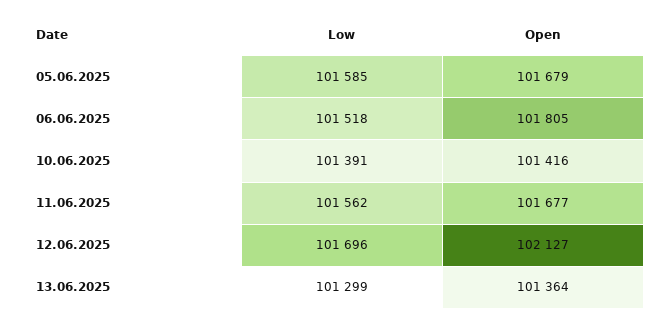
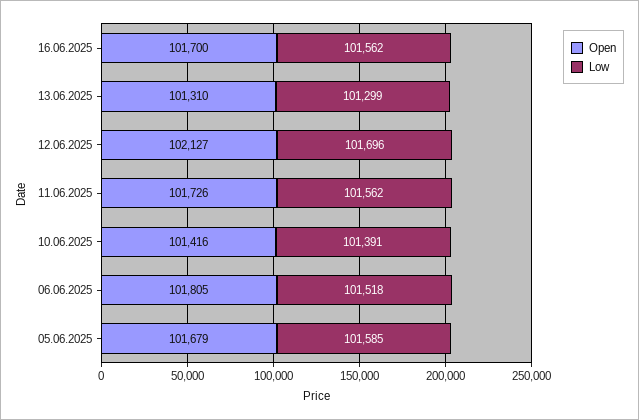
Open, 11.06.2025: 101677 -> 101726
Open, 13.06.2025: 101364 -> 101310
Open, 16.06.2025: none -> 101700
Low, 16.06.2025: none -> 101562

